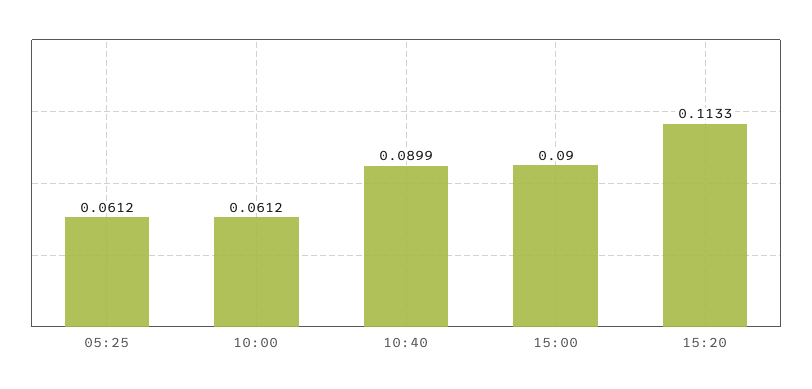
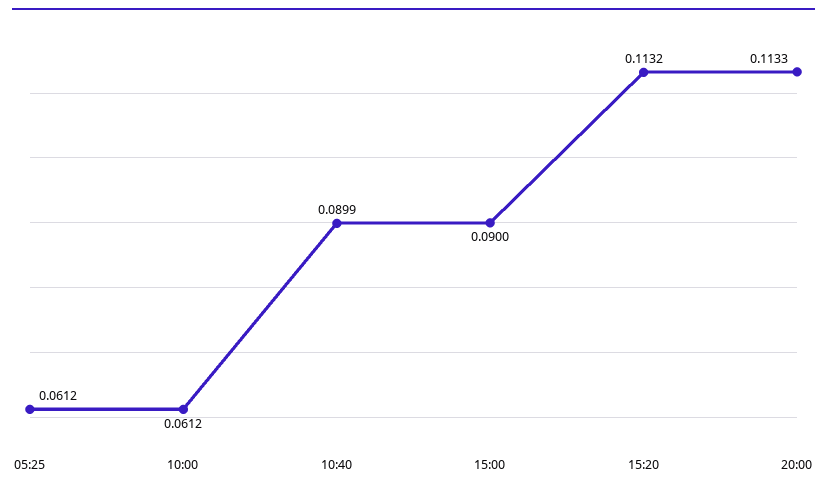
15:20: 0.1133 -> 0.1132
20:00: none -> 0.1133

